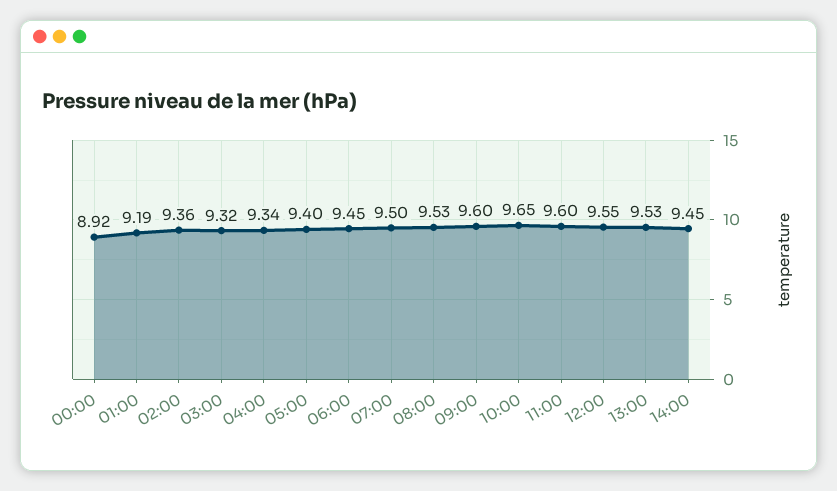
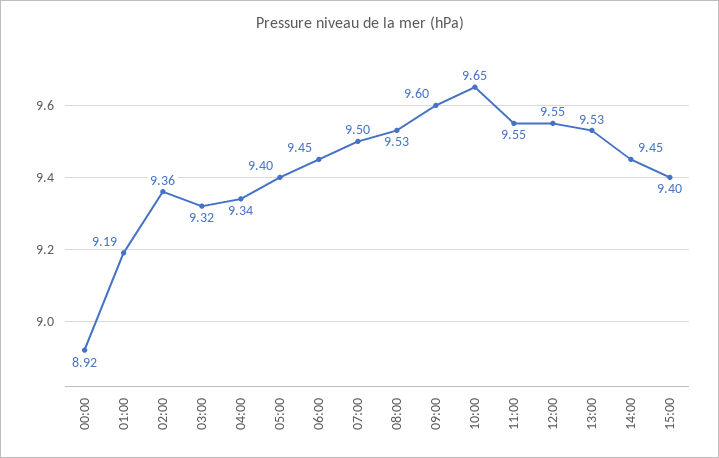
11:00: 9.6 -> 9.55
15:00: none -> 9.4

